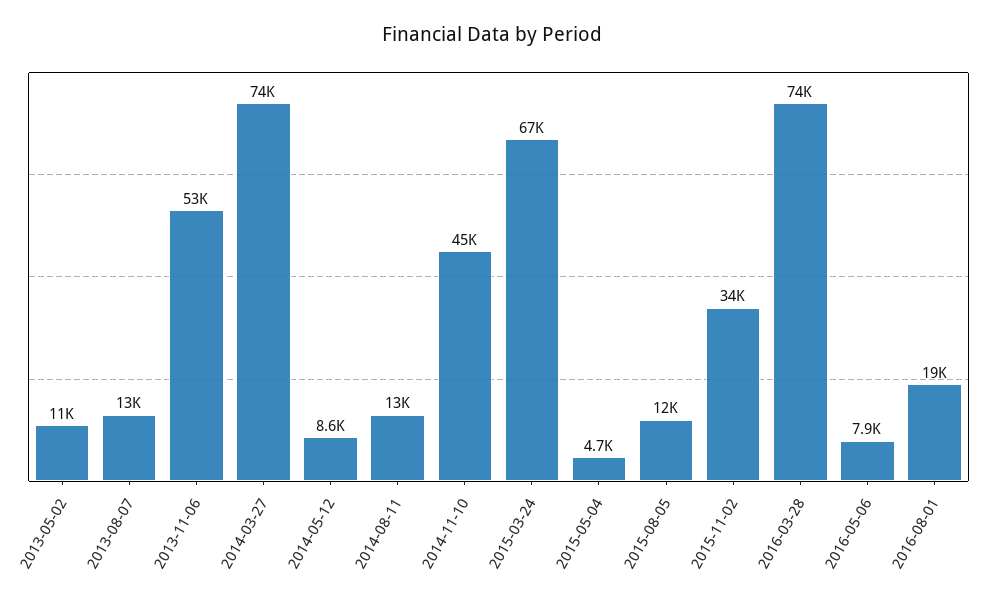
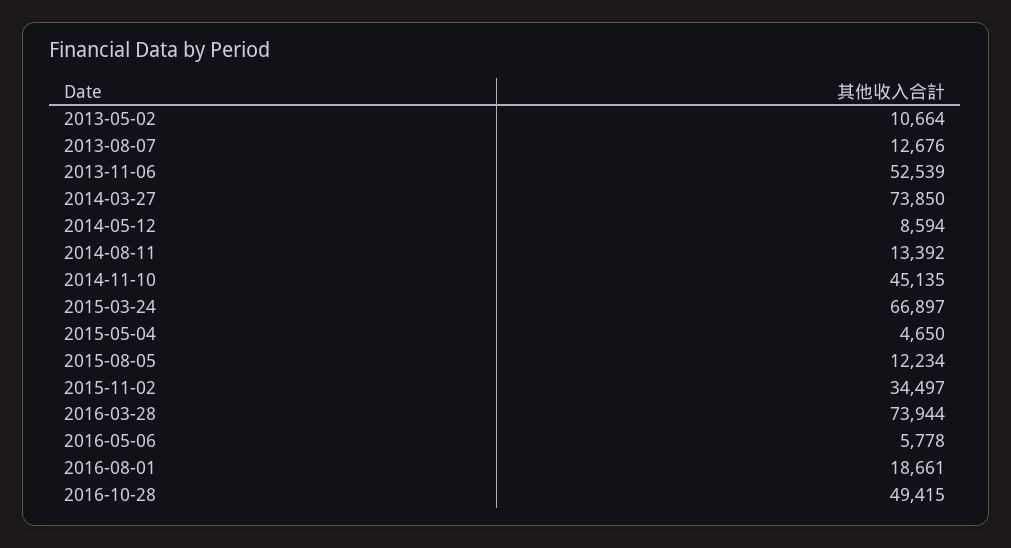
2016-05-06: 7900 -> 5778
2016-10-28: none -> 49415

